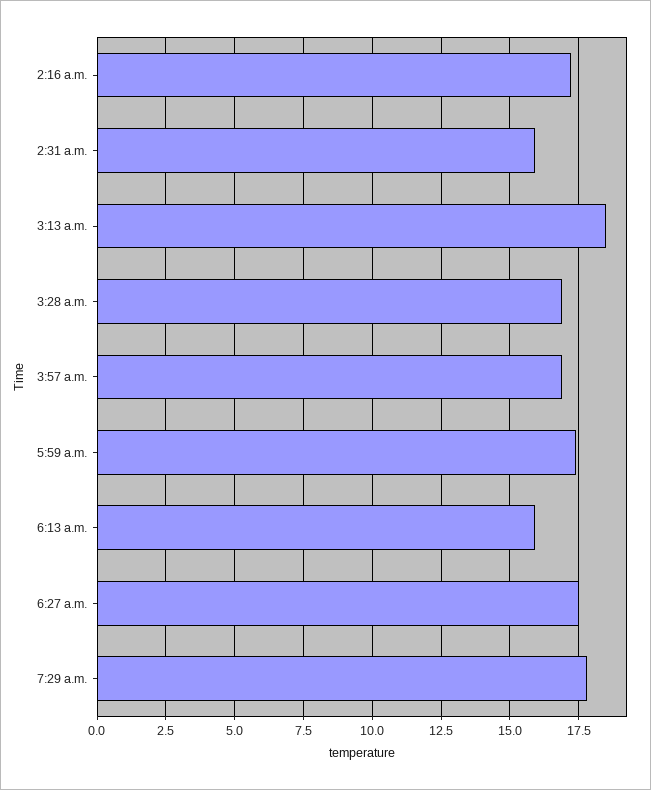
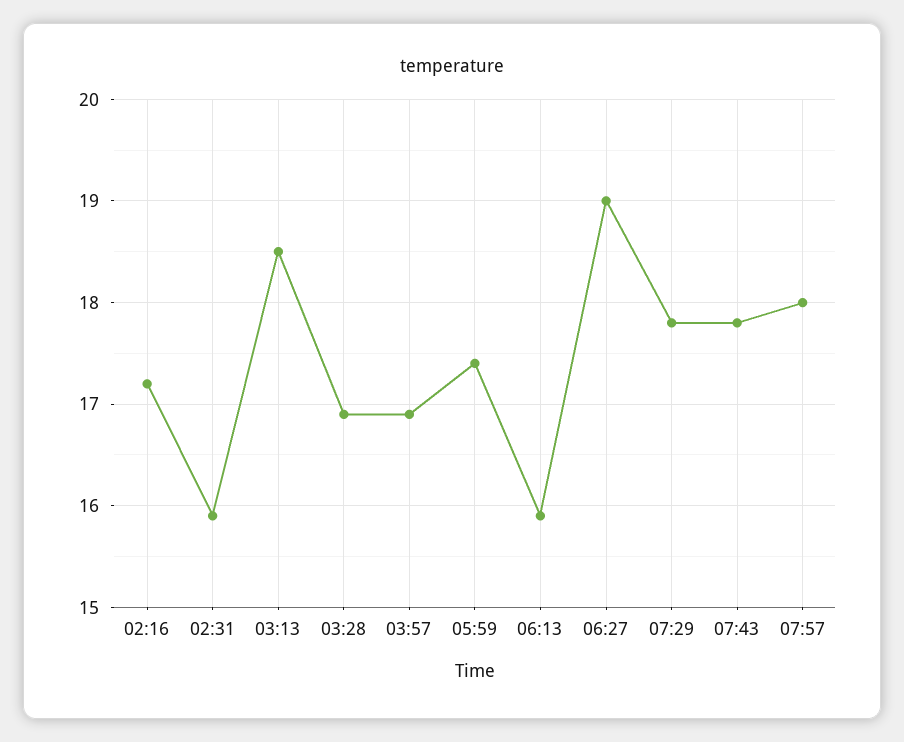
6:27 a.m.: 17.5 -> 19
07:43: none -> 17.8
07:57: none -> 18

